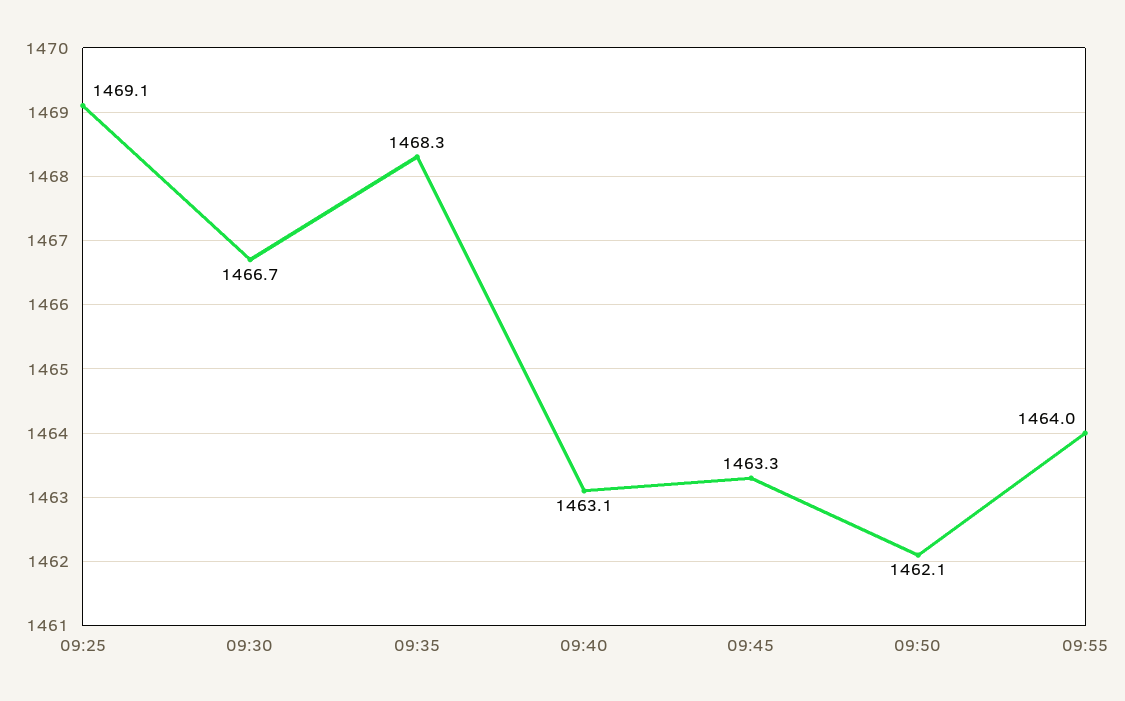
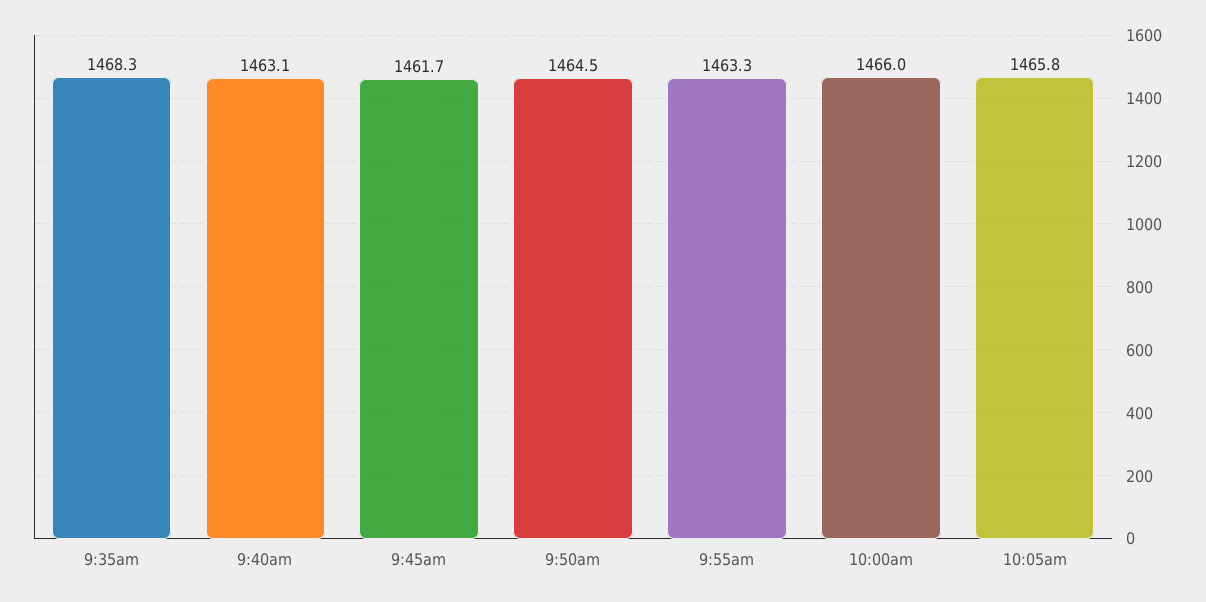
09:25: 1469.1 -> none
09:30: 1466.7 -> none
09:45: 1463.3 -> 1461.7
09:50: 1462.1 -> 1464.5
09:55: 1464 -> 1463.3
10:00am: none -> 1466
10:05am: none -> 1465.8

